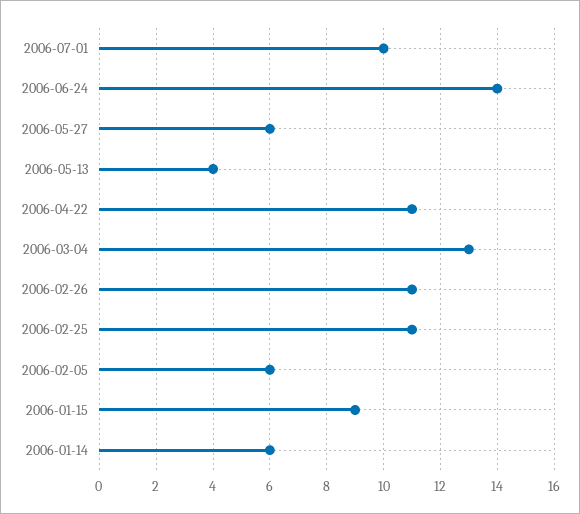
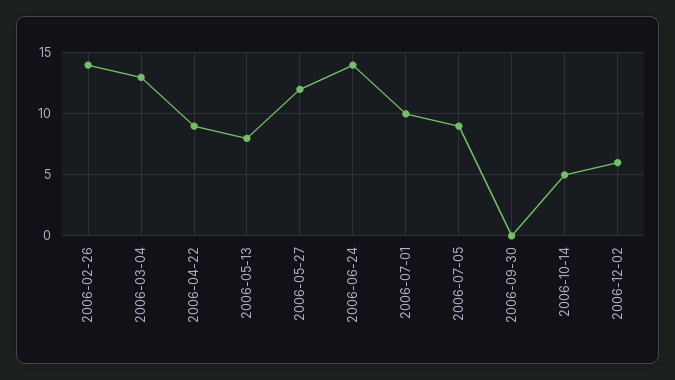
2006-05-27: 6 -> 12
2006-05-13: 4 -> 8
2006-04-22: 11 -> 9
2006-02-26: 11 -> 14
2006-02-25: 11 -> none
2006-02-05: 6 -> none
2006-01-15: 9 -> none
2006-01-14: 6 -> none
2006-07-05: none -> 9
2006-09-30: none -> 0
2006-10-14: none -> 5
2006-12-02: none -> 6

